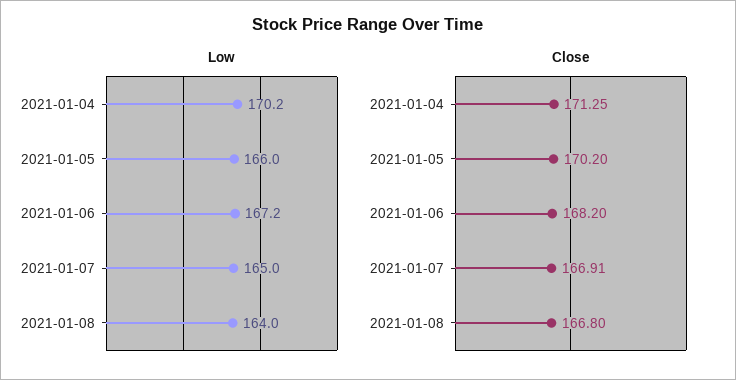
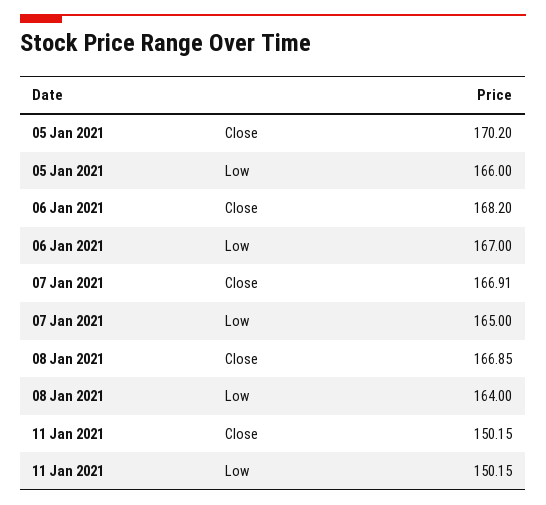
Low, 2021-01-04: 170.2 -> none
Low, 2021-01-06: 167.2 -> 167
Close, 2021-01-04: 171.25 -> none
Close, 2021-01-08: 166.8 -> 166.85
Close, 11 Jan 2021: none -> 150.15
Low, 11 Jan 2021: none -> 150.15

